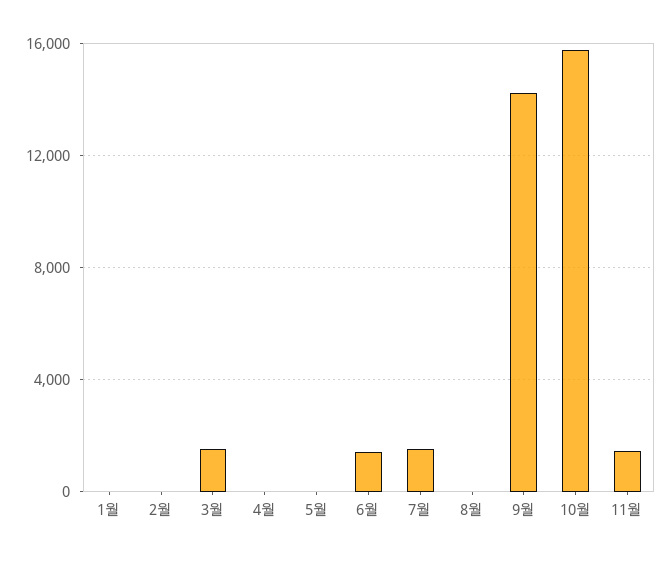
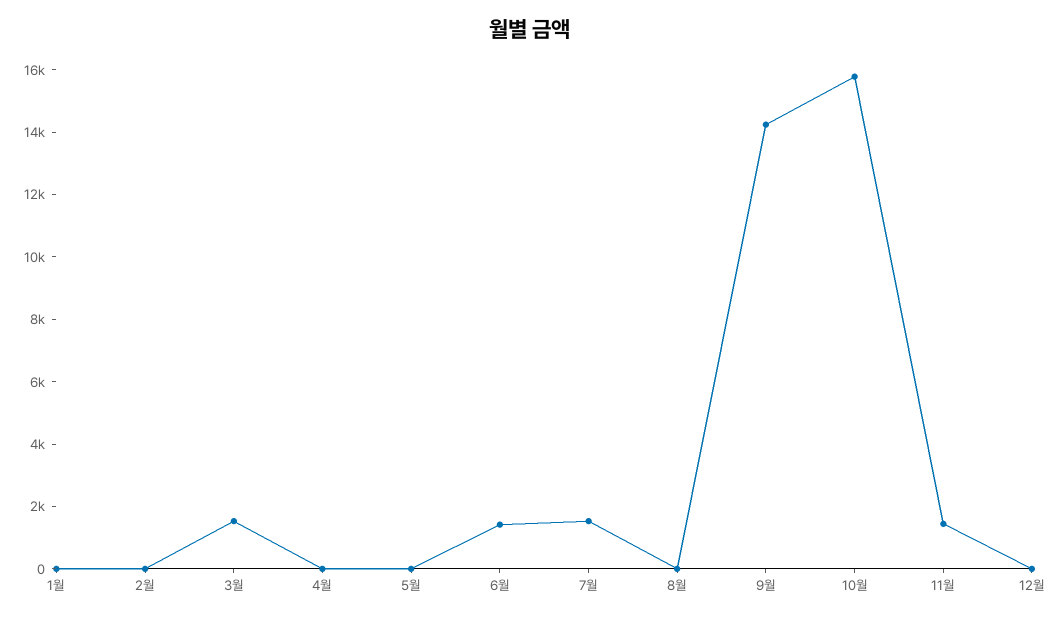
12월: none -> 0

